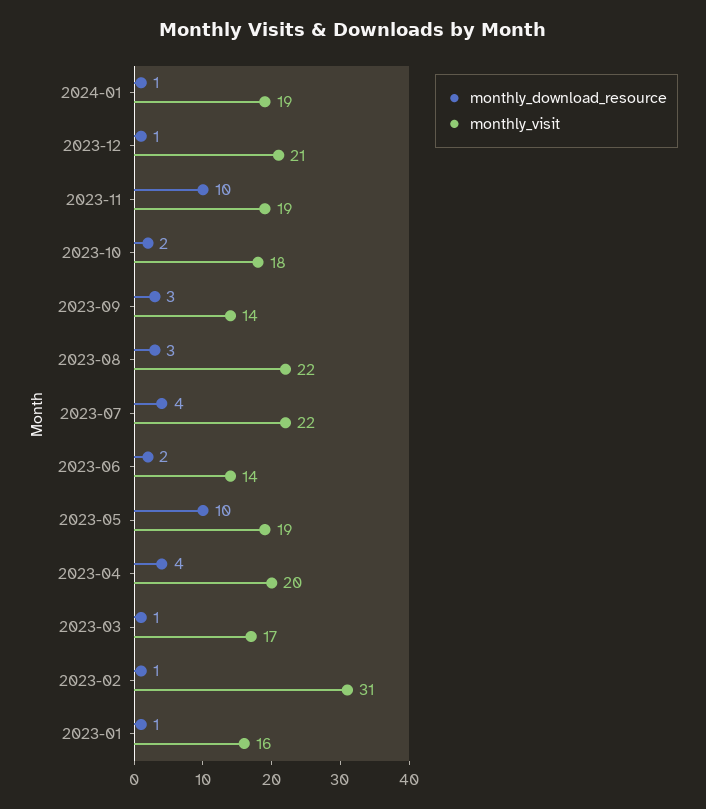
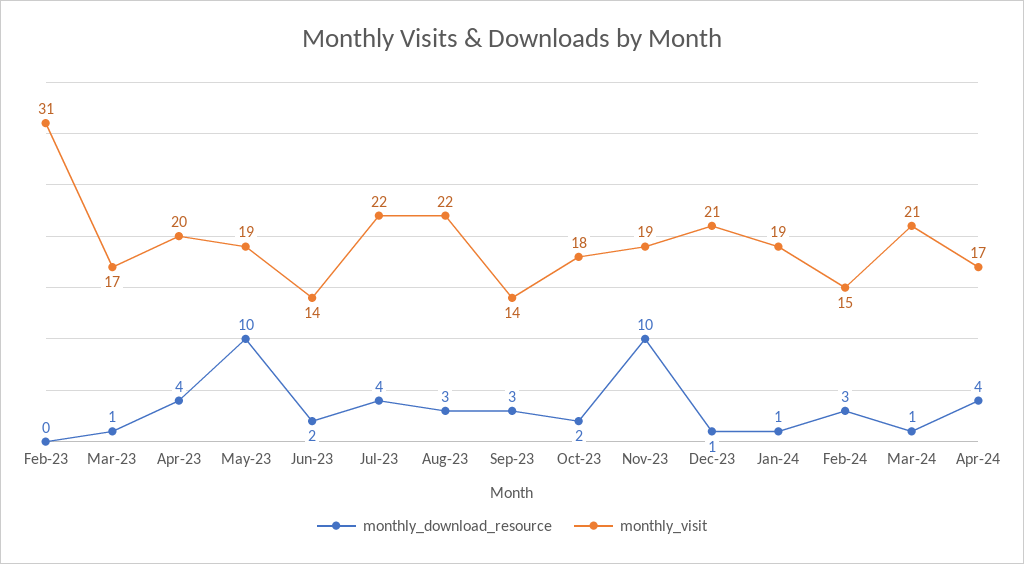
monthly_download_resource, 2023-02: 1 -> 0
monthly_download_resource, 2023-01: 1 -> none
monthly_visit, 2023-01: 16 -> none
monthly_download_resource, Feb-24: none -> 3
monthly_visit, Feb-24: none -> 15
monthly_download_resource, Mar-24: none -> 1
monthly_visit, Mar-24: none -> 21
monthly_download_resource, Apr-24: none -> 4
monthly_visit, Apr-24: none -> 17

